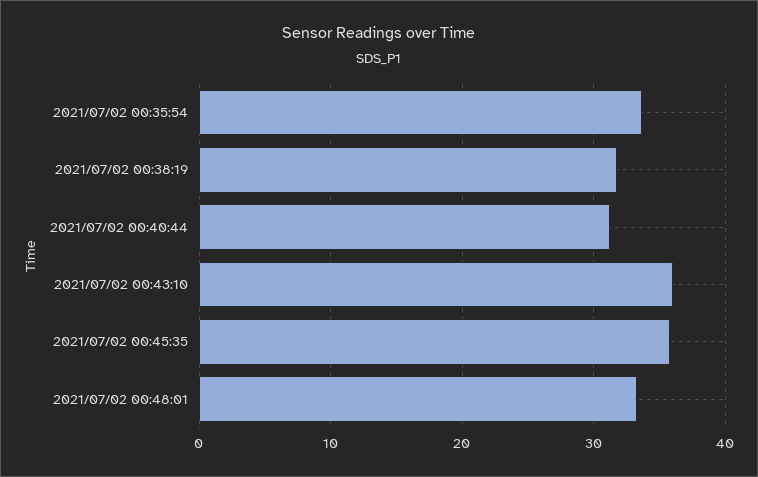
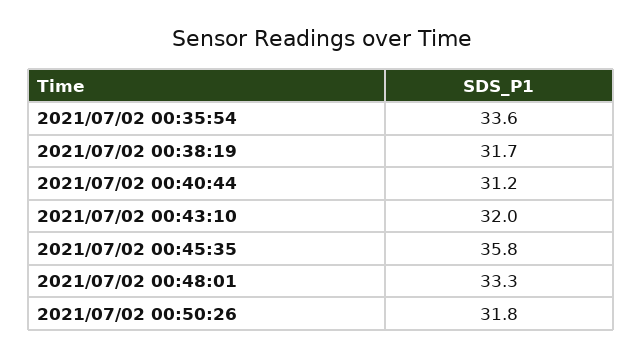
2021/07/02 00:43:10: 36 -> 32
2021/07/02 00:50:26: none -> 31.8

